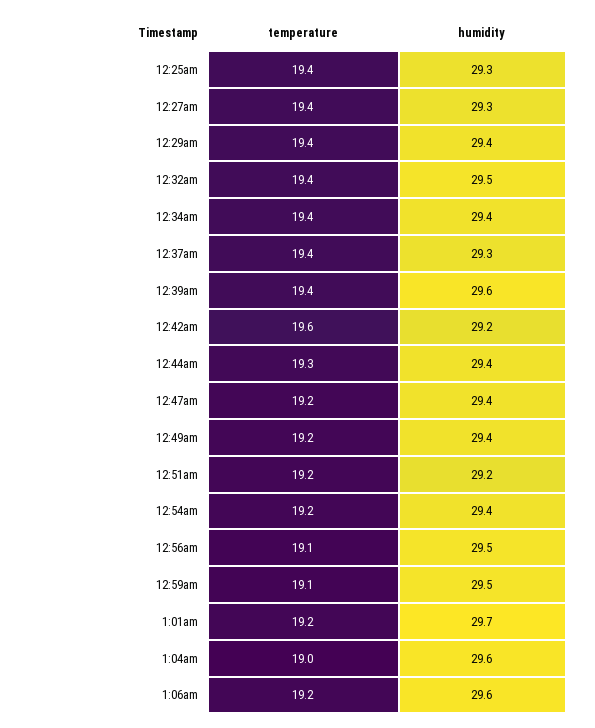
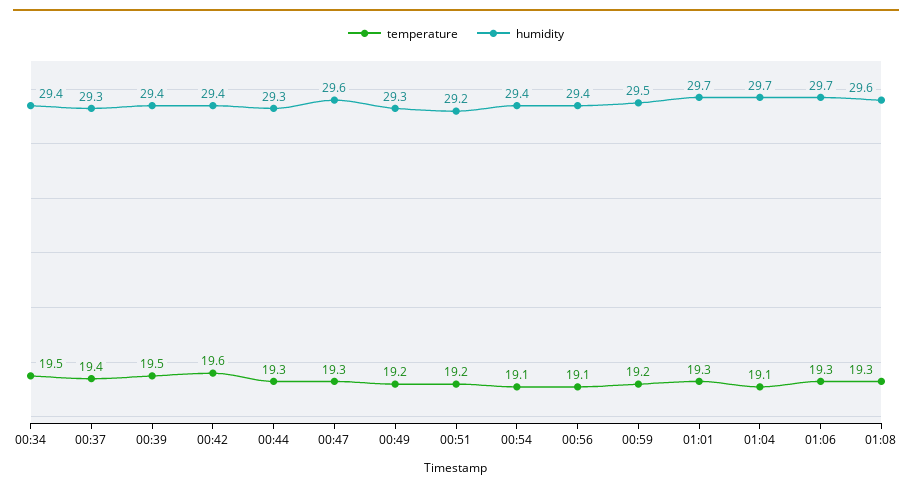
temperature, 12:25am: 19.4 -> none
humidity, 12:25am: 29.3 -> none
temperature, 12:27am: 19.4 -> none
humidity, 12:27am: 29.3 -> none
temperature, 12:29am: 19.4 -> none
humidity, 12:29am: 29.4 -> none
temperature, 12:32am: 19.4 -> none
humidity, 12:32am: 29.5 -> none
temperature, 12:34am: 19.4 -> 19.5
temperature, 12:39am: 19.4 -> 19.5
humidity, 12:39am: 29.6 -> 29.4
humidity, 12:42am: 29.2 -> 29.4
humidity, 12:44am: 29.4 -> 29.3
temperature, 12:47am: 19.2 -> 19.3
humidity, 12:47am: 29.4 -> 29.6
humidity, 12:49am: 29.4 -> 29.3
temperature, 12:54am: 19.2 -> 19.1
humidity, 12:56am: 29.5 -> 29.4
temperature, 12:59am: 19.1 -> 19.2
temperature, 1:01am: 19.2 -> 19.3
temperature, 1:04am: 19 -> 19.1
humidity, 1:04am: 29.6 -> 29.7
temperature, 1:06am: 19.2 -> 19.3
humidity, 1:06am: 29.6 -> 29.7
temperature, 01:08: none -> 19.3
humidity, 01:08: none -> 29.6

